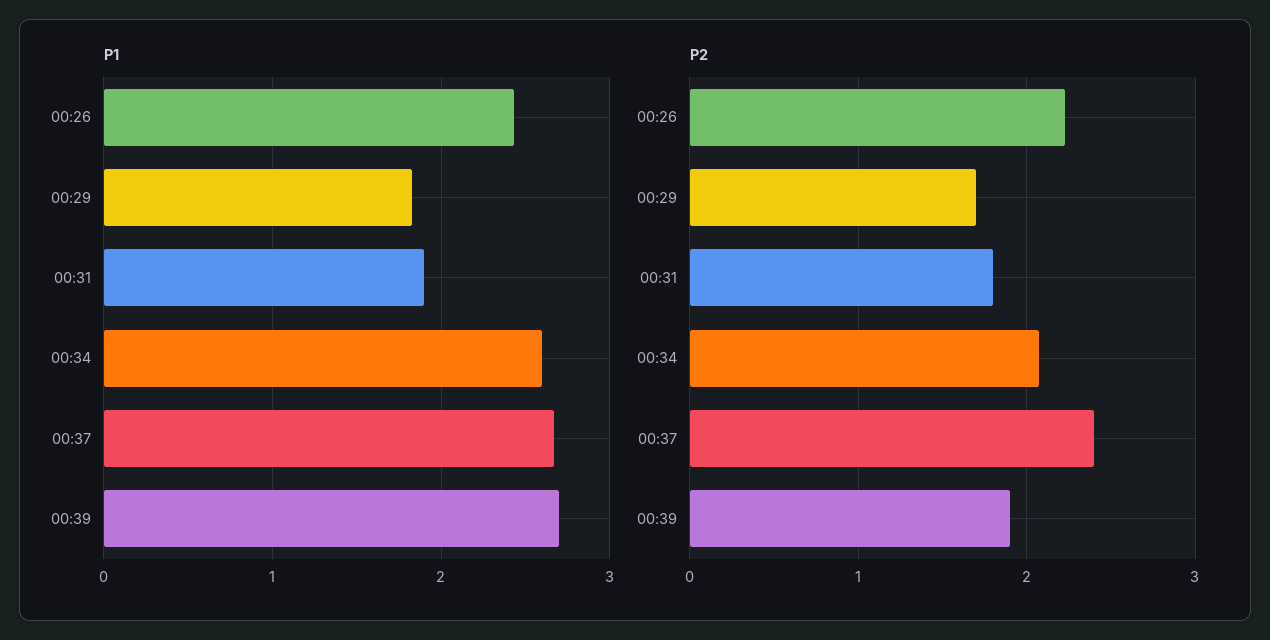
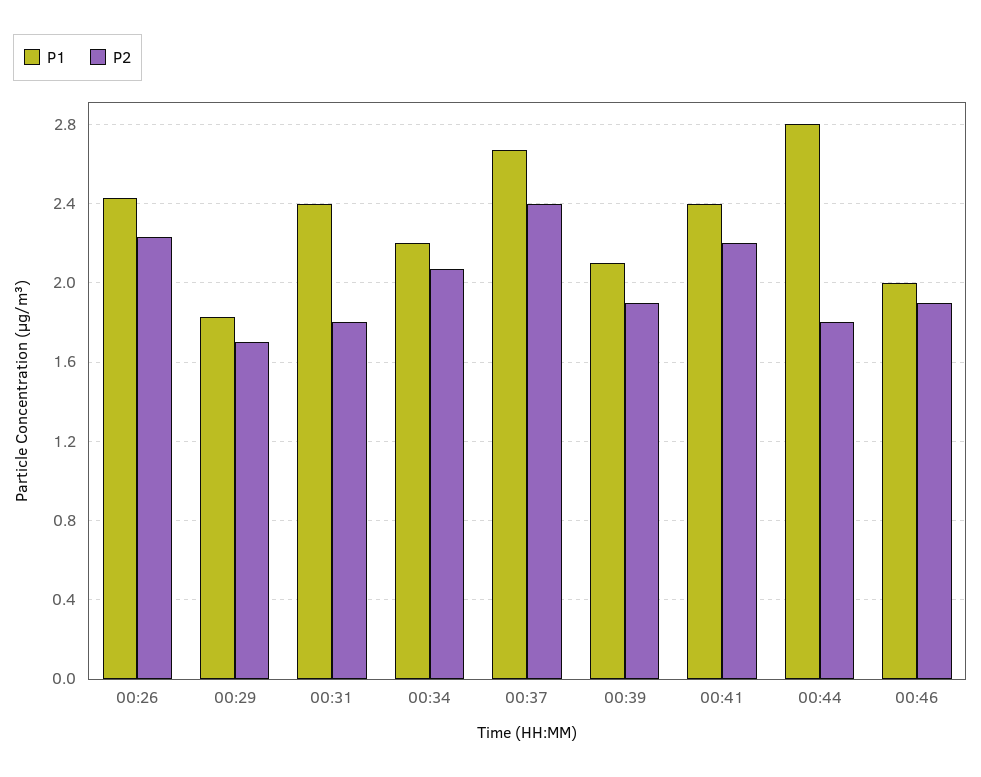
P1, 00:31: 1.9 -> 2.4
P1, 00:34: 2.6 -> 2.2
P1, 00:39: 2.7 -> 2.1
P1, 00:41: none -> 2.4
P2, 00:41: none -> 2.2
P1, 00:44: none -> 2.8
P2, 00:44: none -> 1.8
P1, 00:46: none -> 2
P2, 00:46: none -> 1.9

